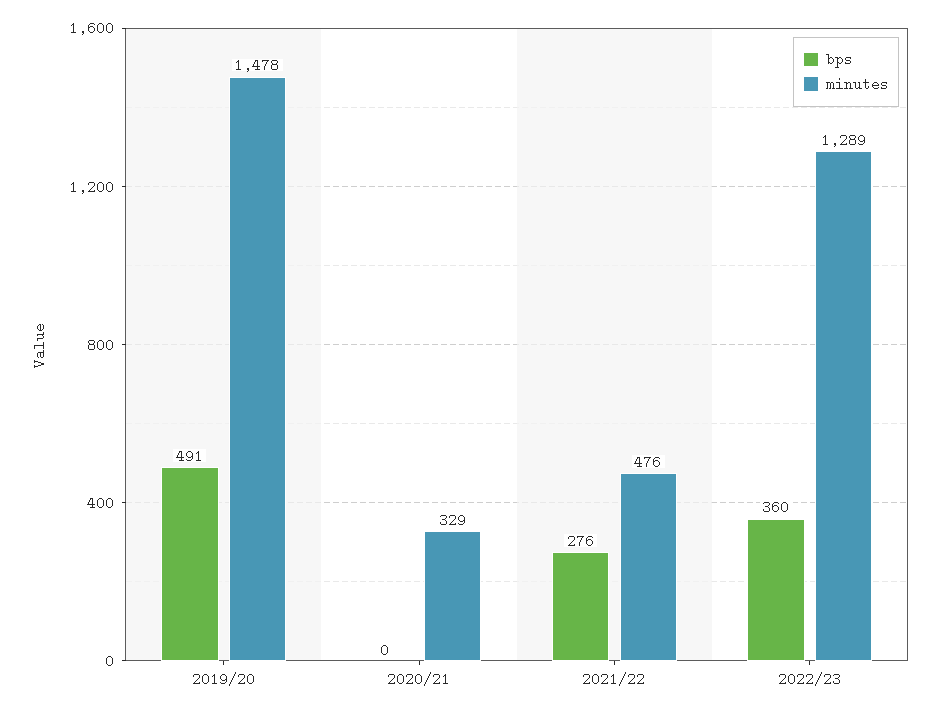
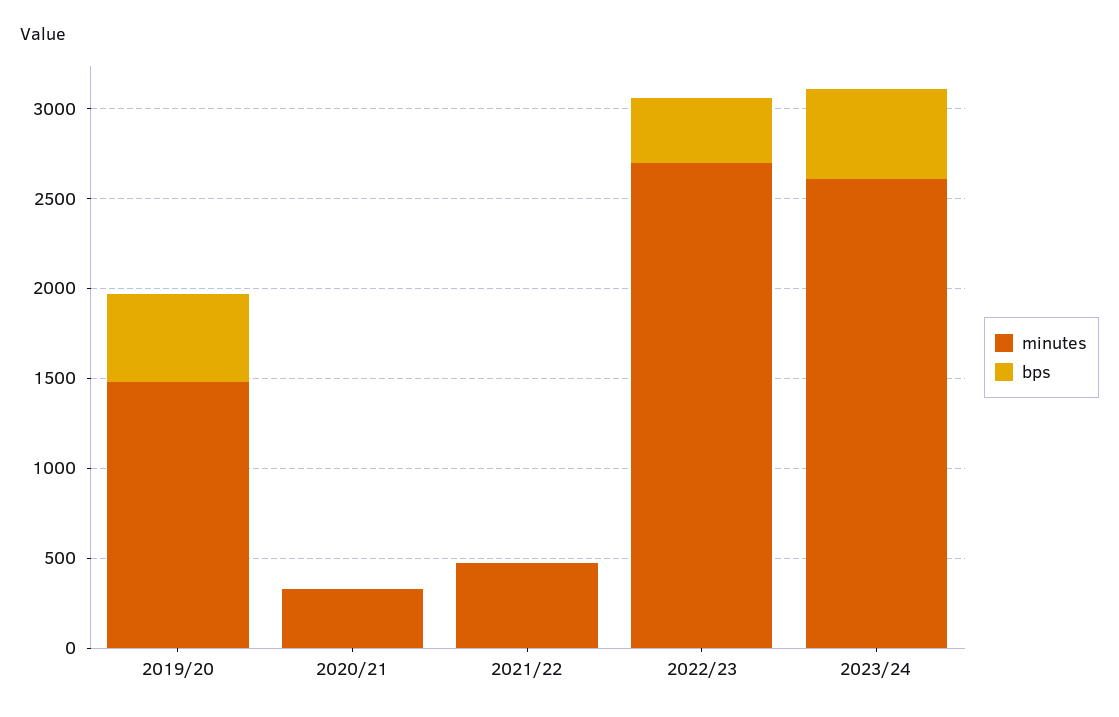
bps, 2021/22: 276 -> 0
minutes, 2022/23: 1289 -> 2700
minutes, 2023/24: none -> 2600
bps, 2023/24: none -> 500

